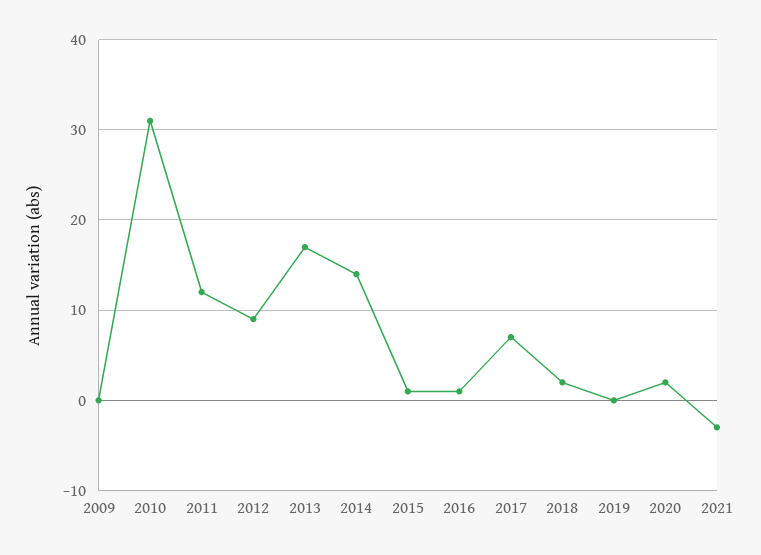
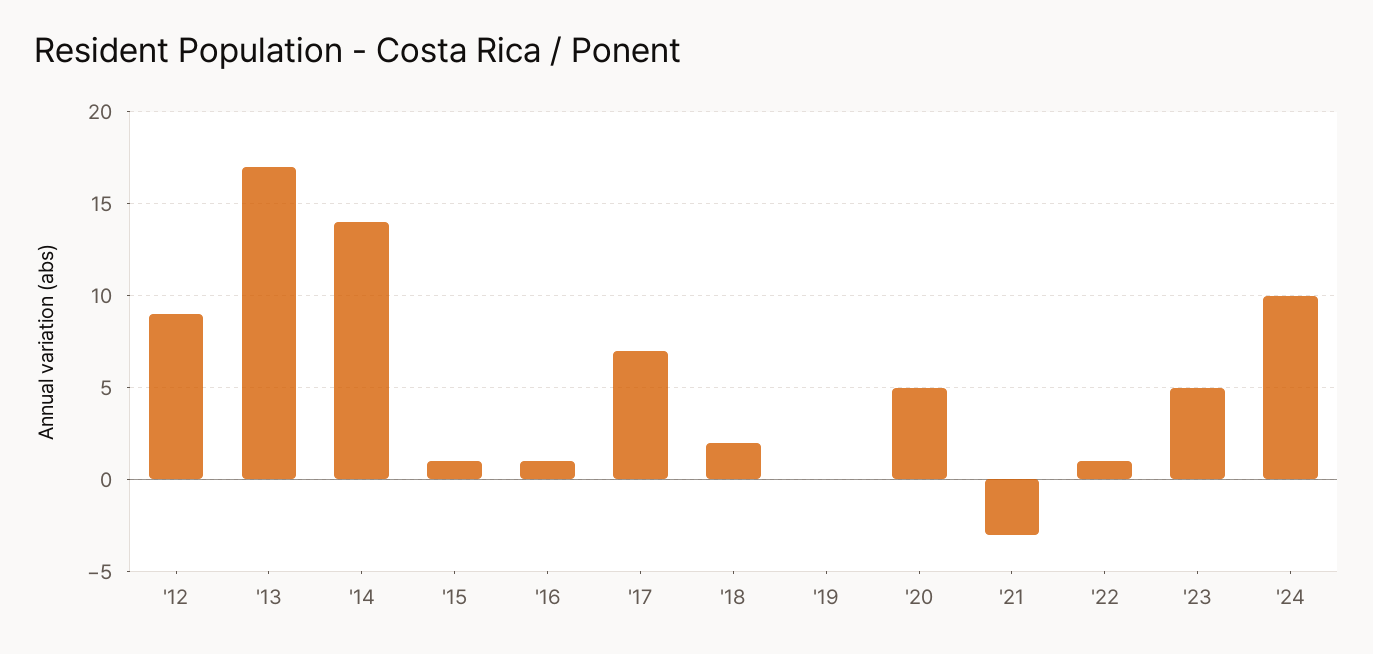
2009: 0 -> none
2010: 31 -> none
2011: 12 -> none
2020: 2 -> 5
'22: none -> 1
'23: none -> 5
'24: none -> 10

